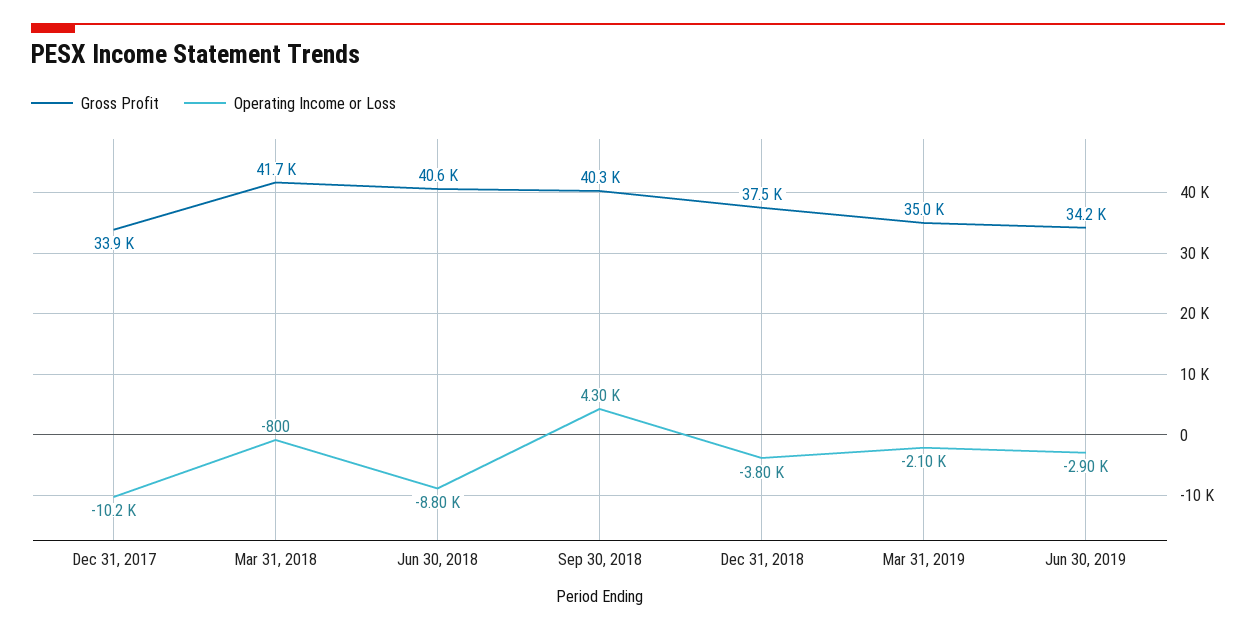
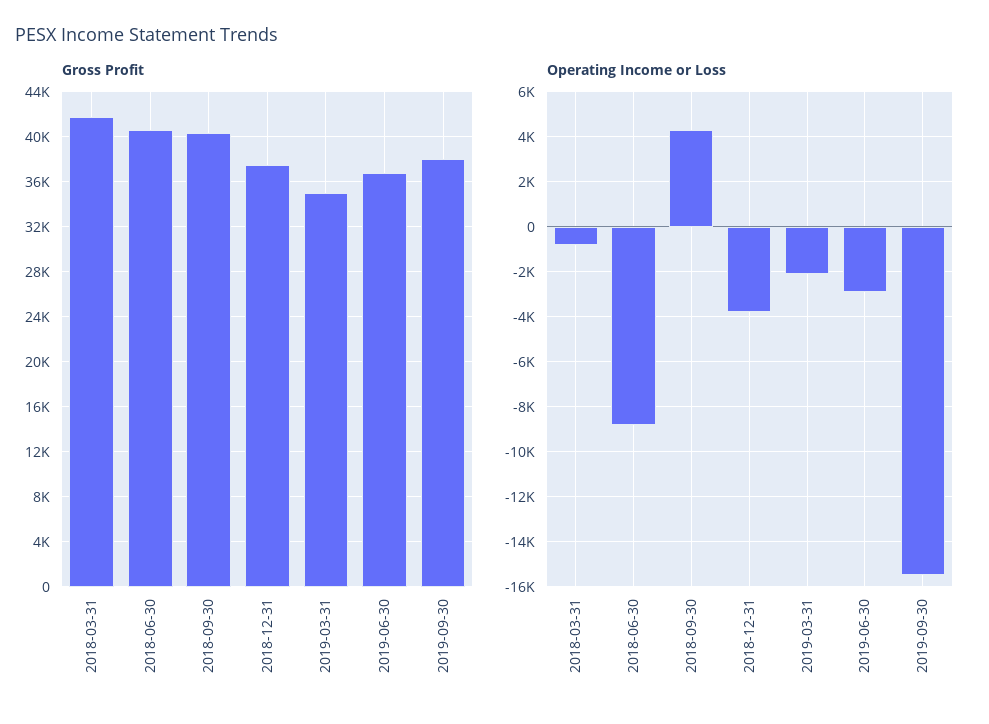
Gross Profit, Dec 31, 2017: 33900 -> none
Operating Income or Loss, Dec 31, 2017: -10200 -> none
Gross Profit, Jun 30, 2019: 34200 -> 37000
Gross Profit, 2019-09-30: none -> 38000
Operating Income or Loss, 2019-09-30: none -> -15500

